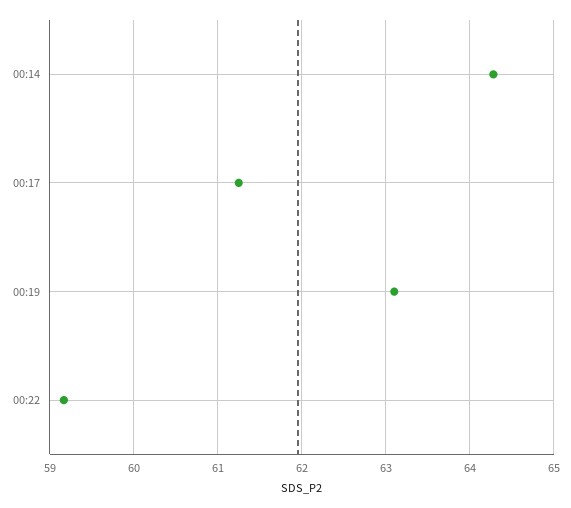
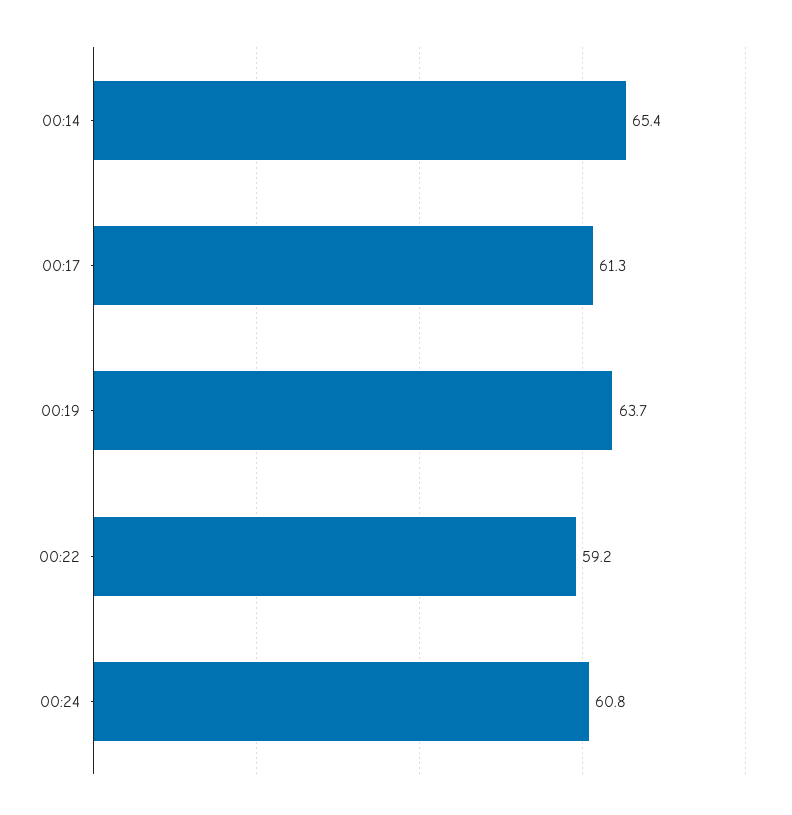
00:14: 64.3 -> 65.4
00:19: 63.1 -> 63.7
00:24: none -> 60.8

